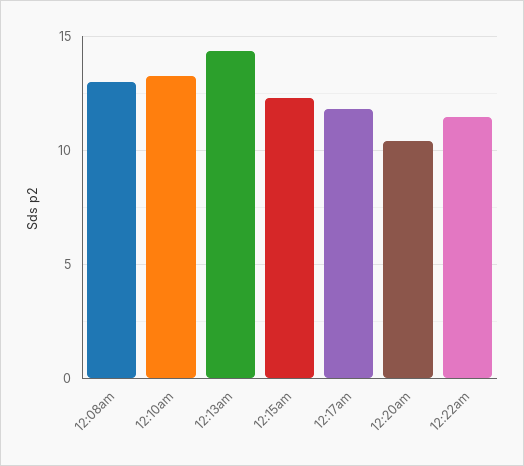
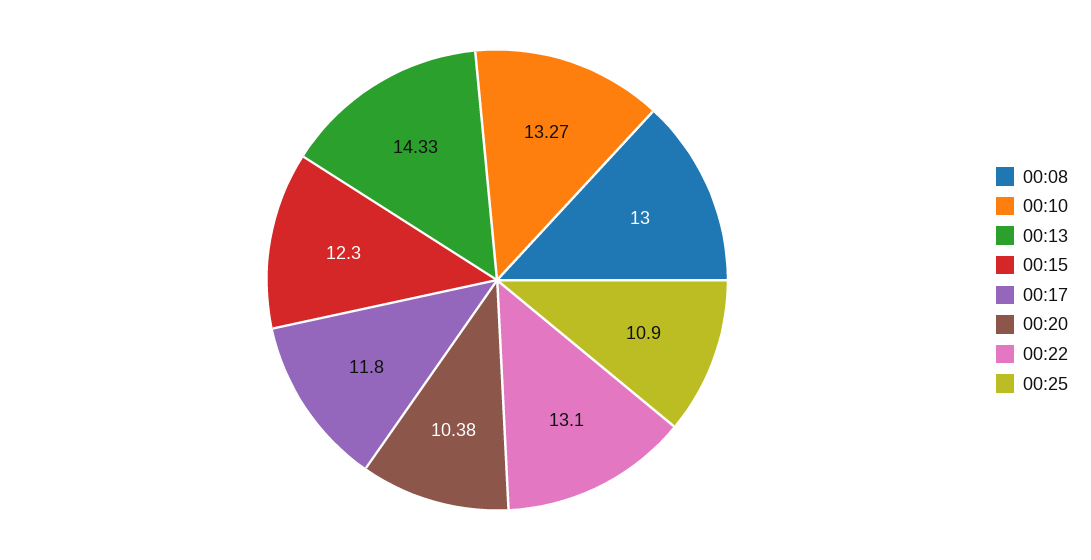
12:22am: 11.5 -> 13.1
00:25: none -> 10.9

